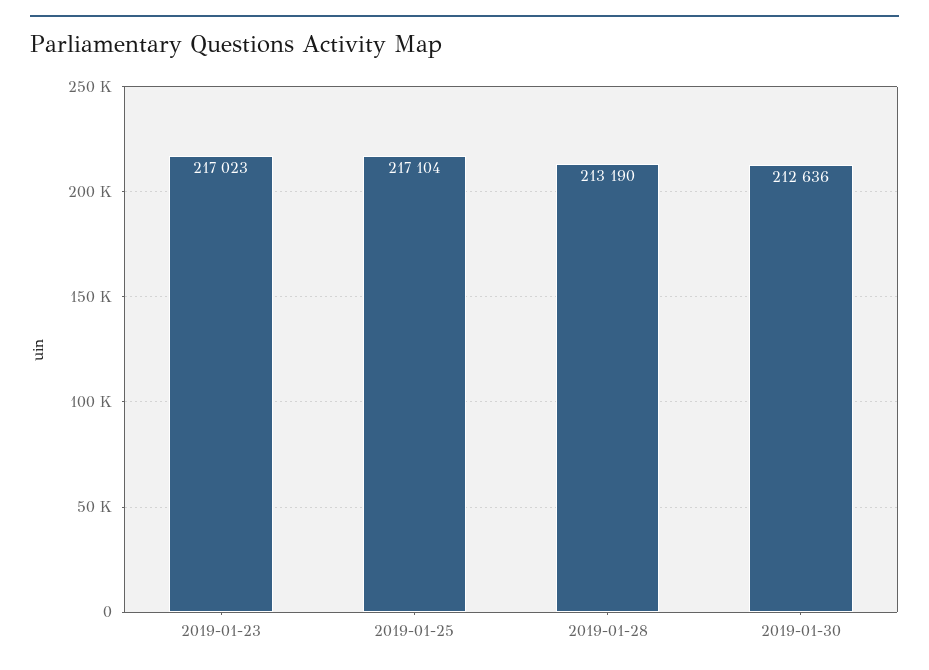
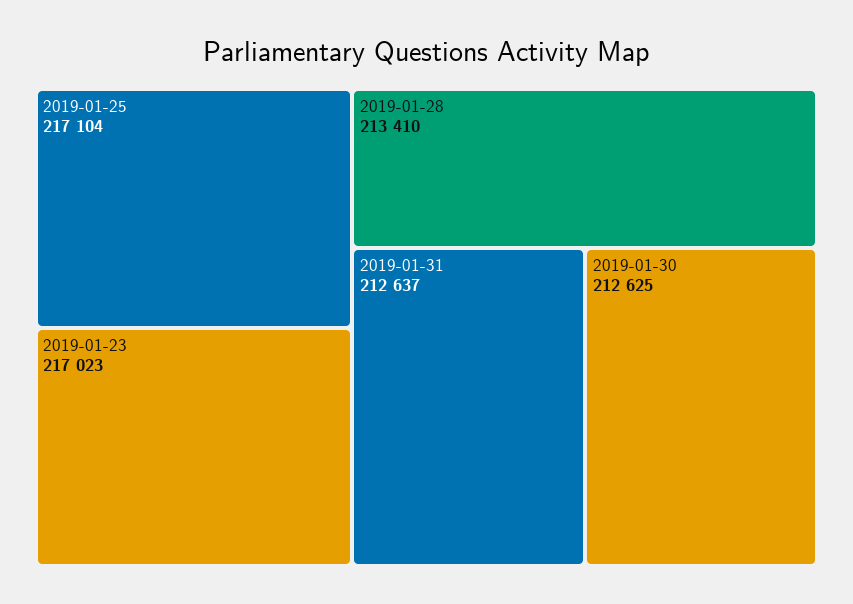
2019-01-28: 213190 -> 213410
2019-01-30: 212636 -> 212625
2019-01-31: none -> 212637

